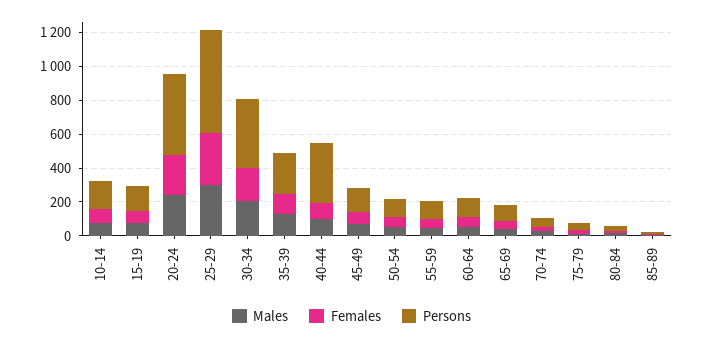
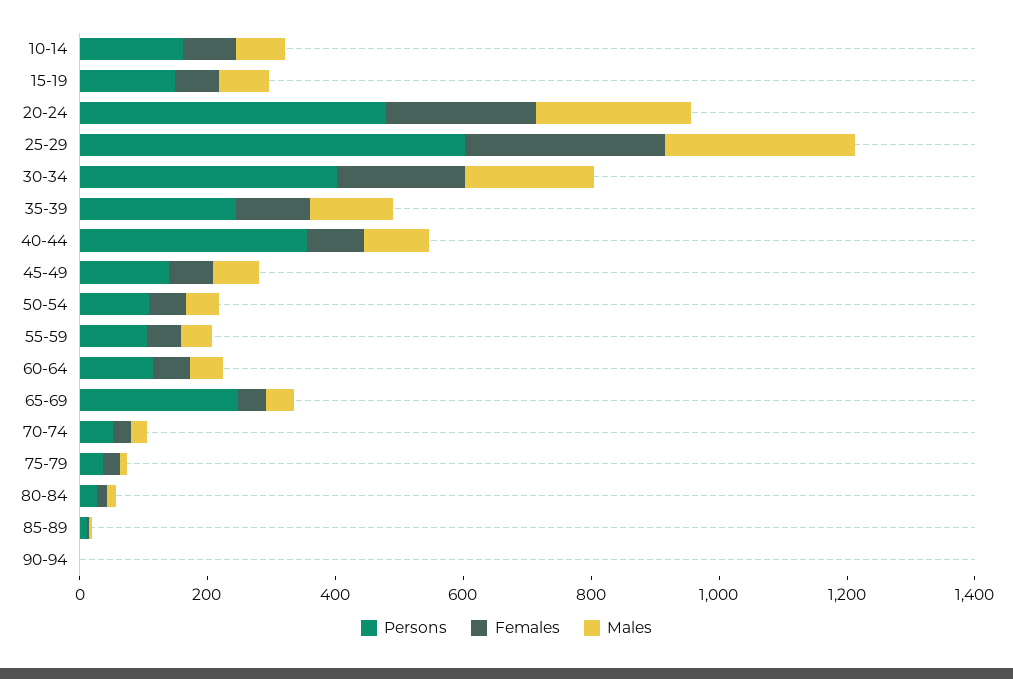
Persons, 65-69: 100 -> 250
Persons, 90-94: none -> 0
Females, 90-94: none -> 0
Males, 90-94: none -> 0

